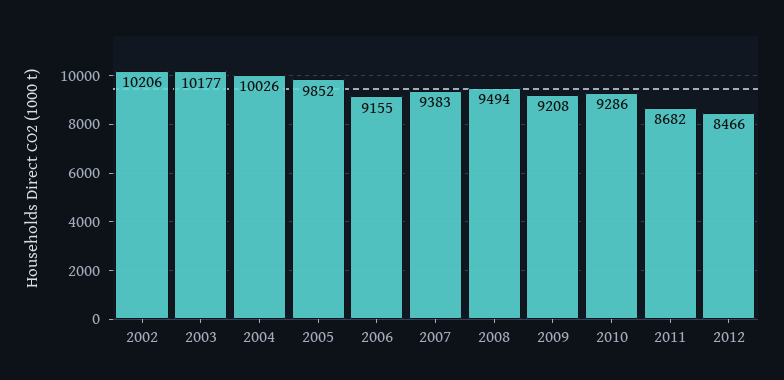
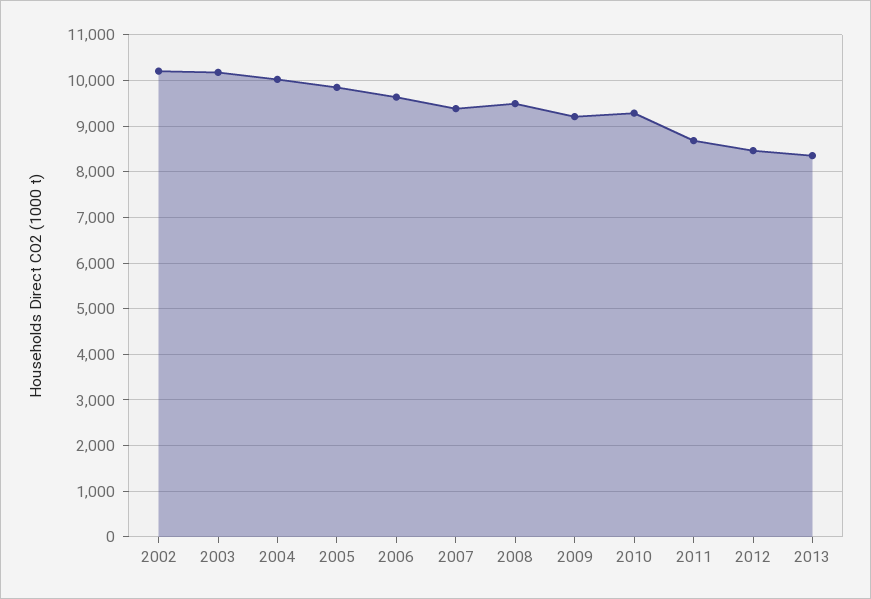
2006: 9155 -> 9600
2013: none -> 8400

